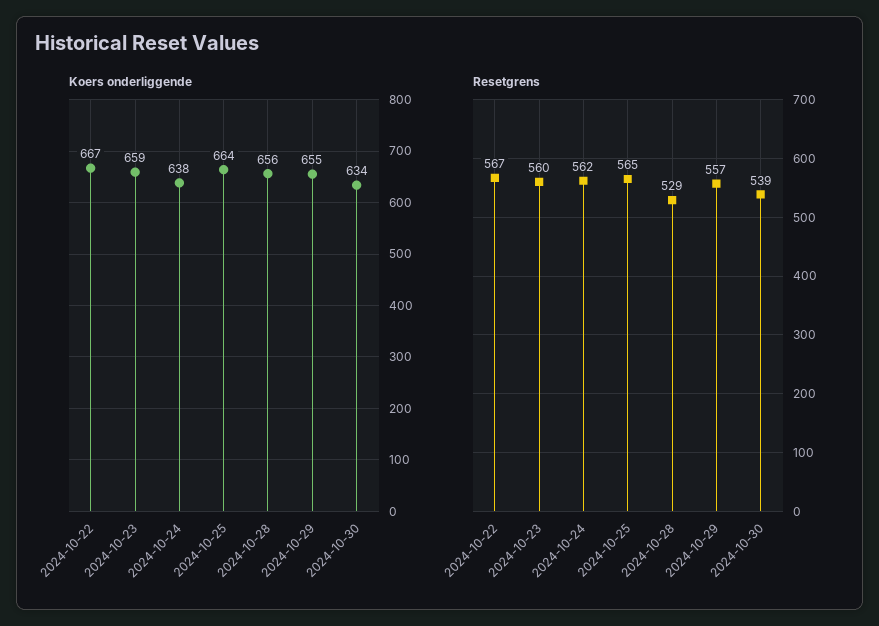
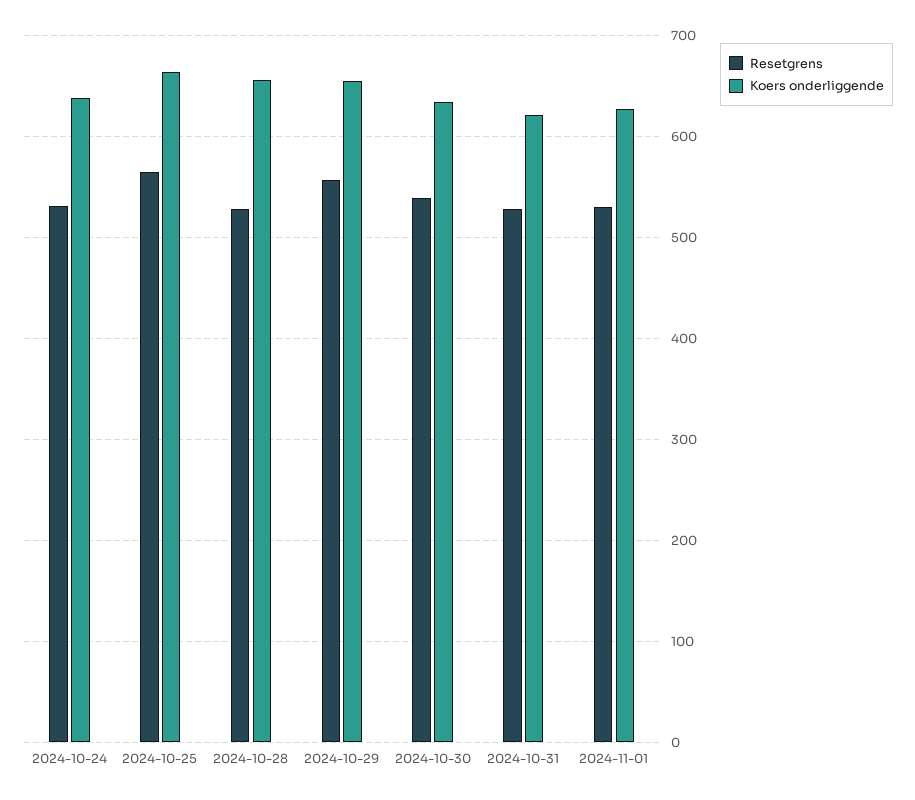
Koers onderliggende, 2024-10-22: 667 -> none
Koers onderliggende, 2024-10-23: 659 -> none
Resetgrens, 2024-10-22: 567 -> none
Resetgrens, 2024-10-23: 560 -> none
Resetgrens, 2024-10-24: 562 -> 530
Resetgrens, 2024-10-31: none -> 530
Koers onderliggende, 2024-10-31: none -> 620
Resetgrens, 2024-11-01: none -> 530
Koers onderliggende, 2024-11-01: none -> 630

